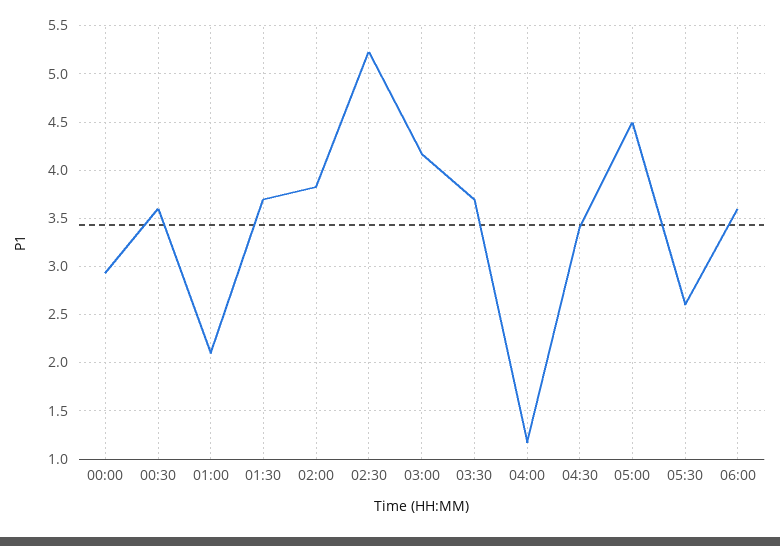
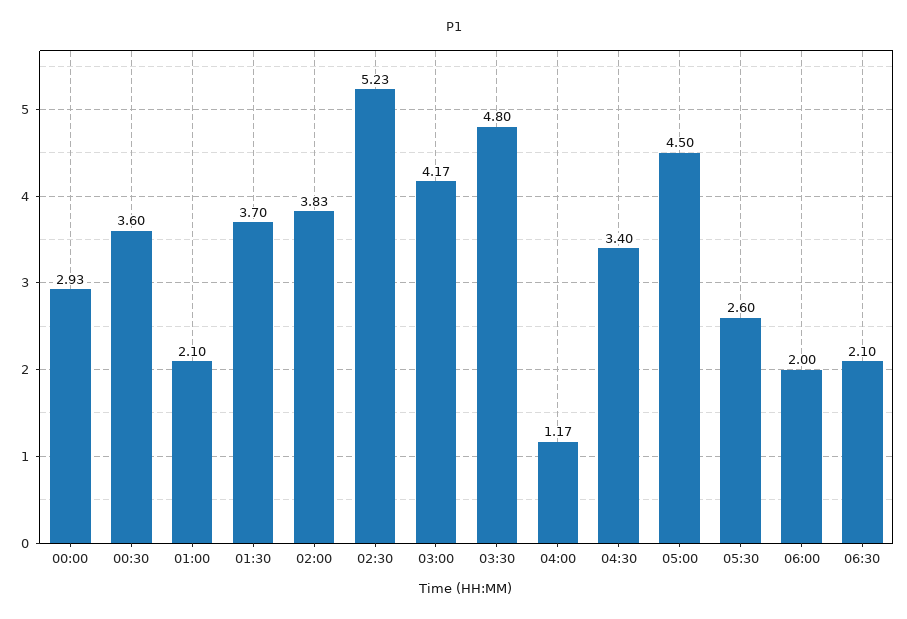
03:30: 3.7 -> 4.8
06:00: 3.6 -> 2
06:30: none -> 2.1

